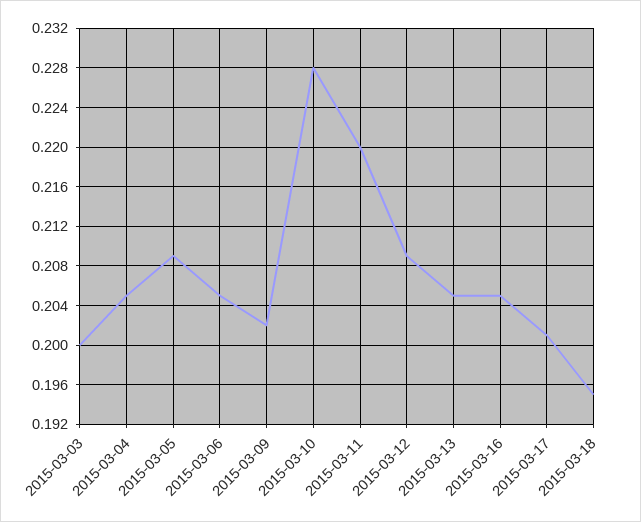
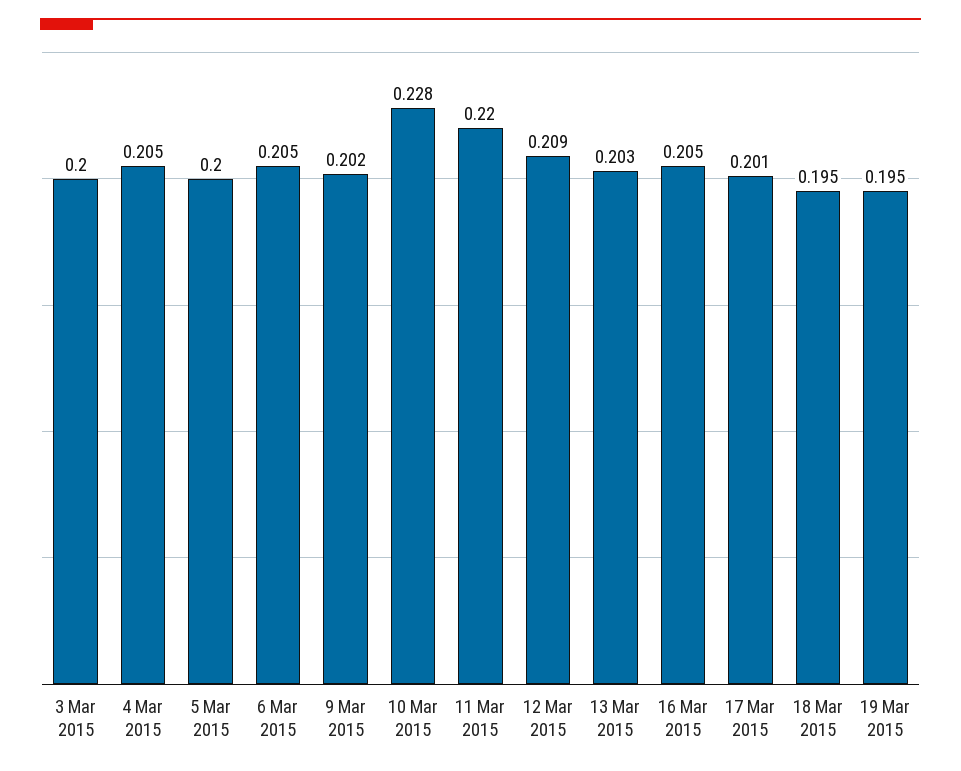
2015-03-05: 0.209 -> 0.2
2015-03-13: 0.205 -> 0.203
19 Mar 2015: none -> 0.195

